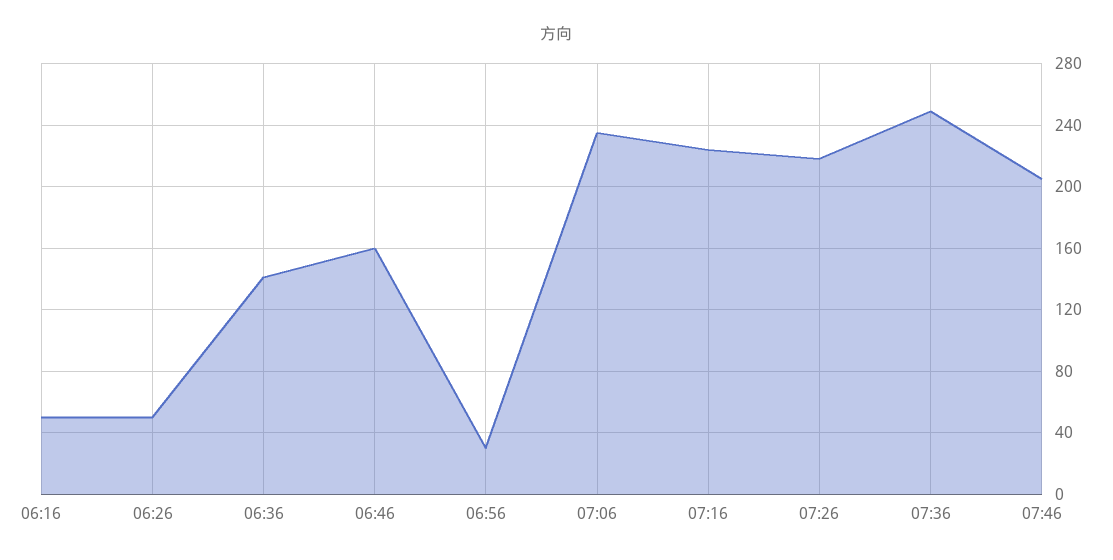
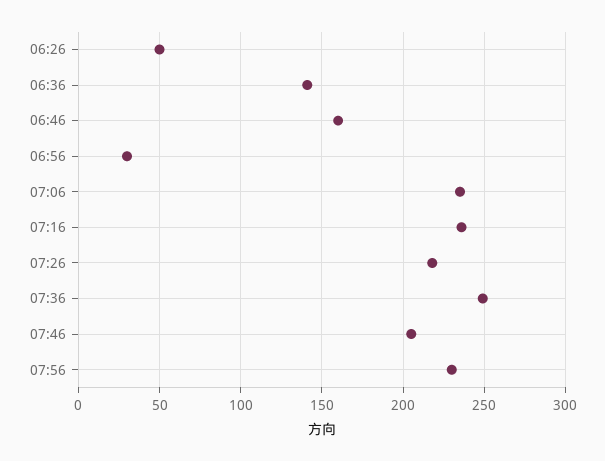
06:16: 50 -> none
07:16: 225 -> 235
07:56: none -> 230

